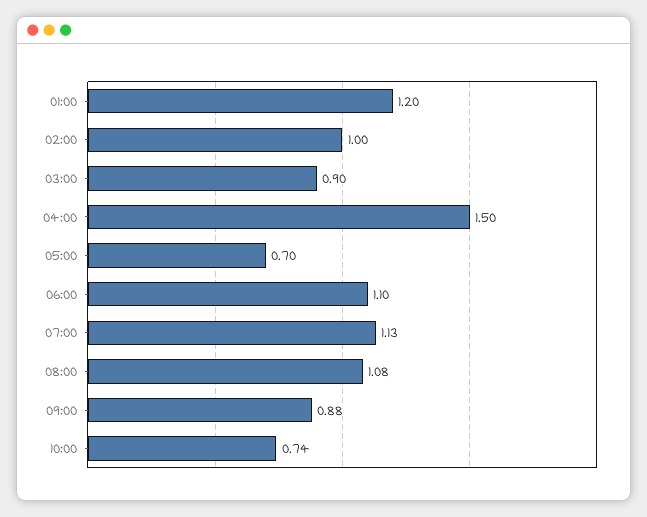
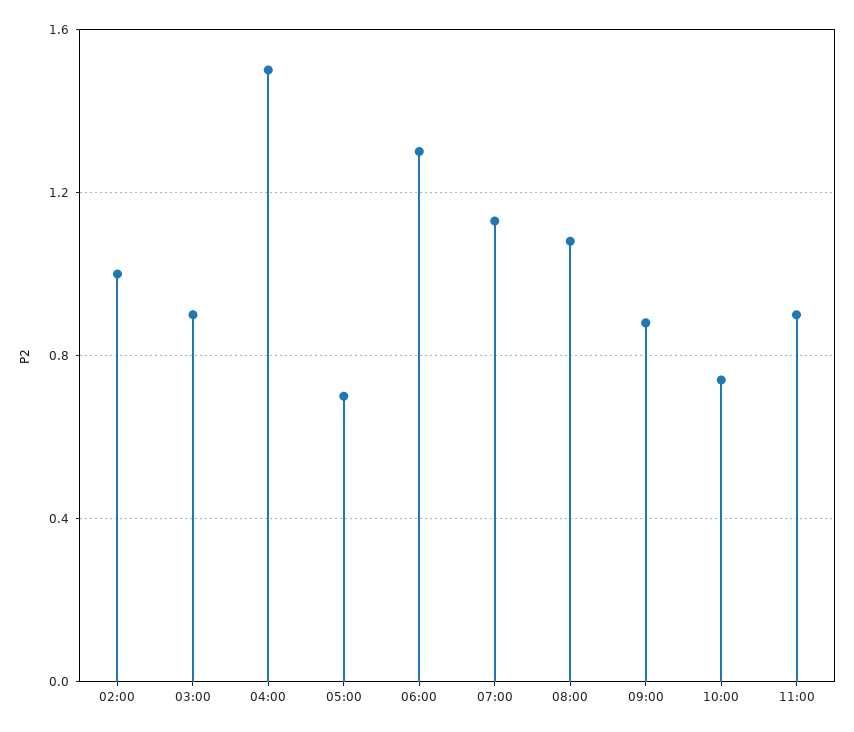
01:00: 1.2 -> none
06:00: 1.1 -> 1.3
11:00: none -> 0.9

